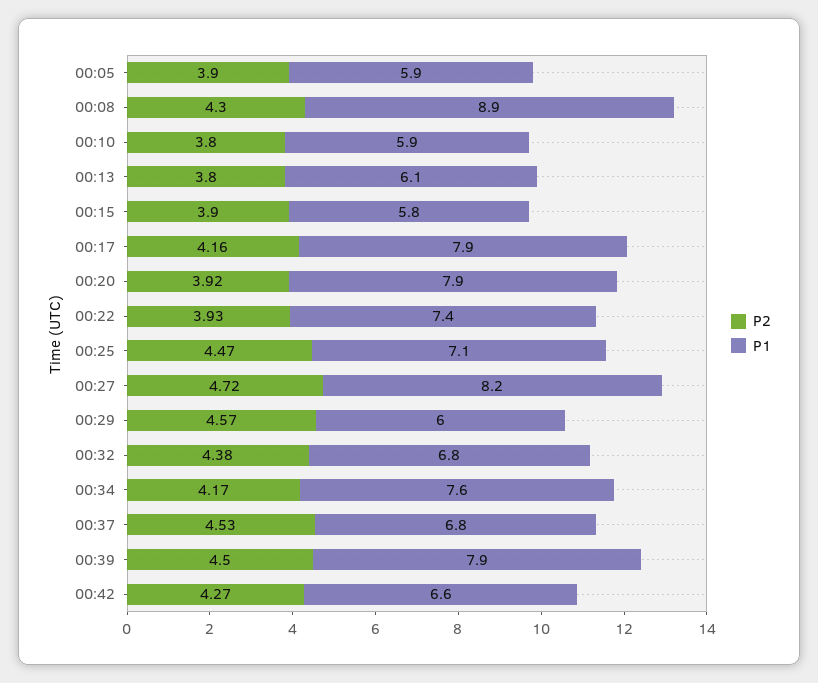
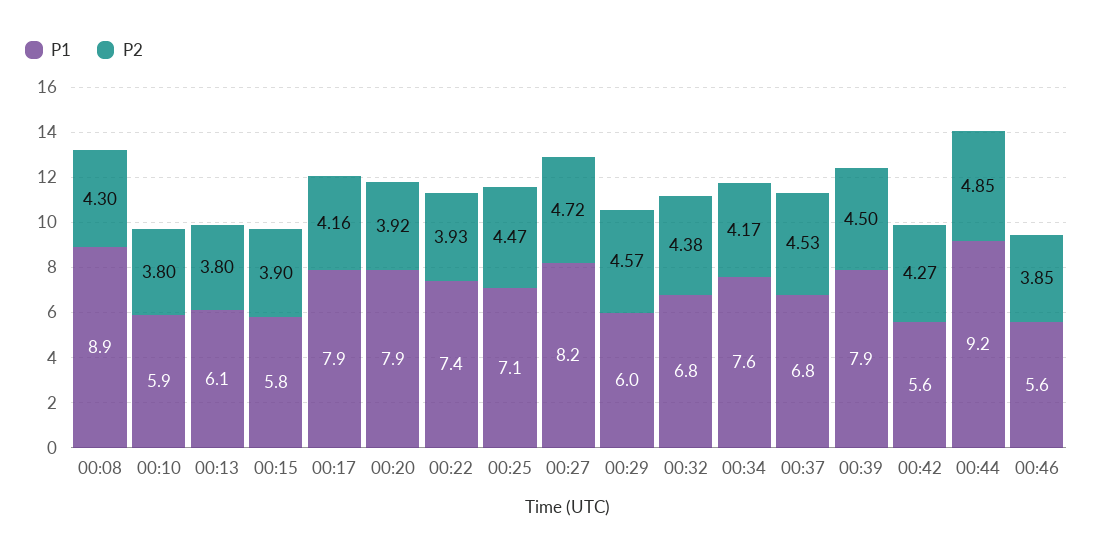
P2, 00:05: 3.9 -> none
P1, 00:05: 5.9 -> none
P1, 00:42: 6.6 -> 5.6
P1, 00:44: none -> 9.2
P2, 00:44: none -> 4.85
P1, 00:46: none -> 5.6
P2, 00:46: none -> 3.85

